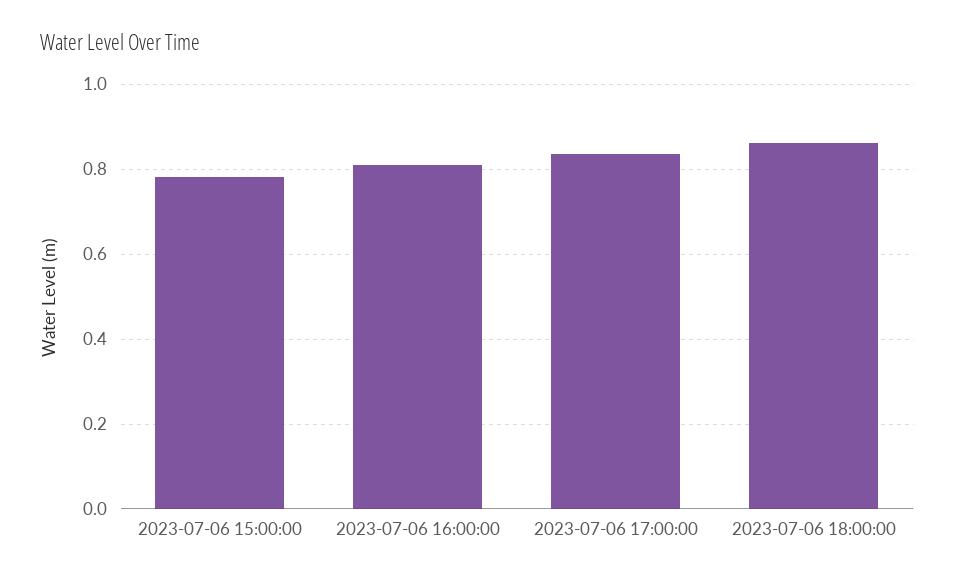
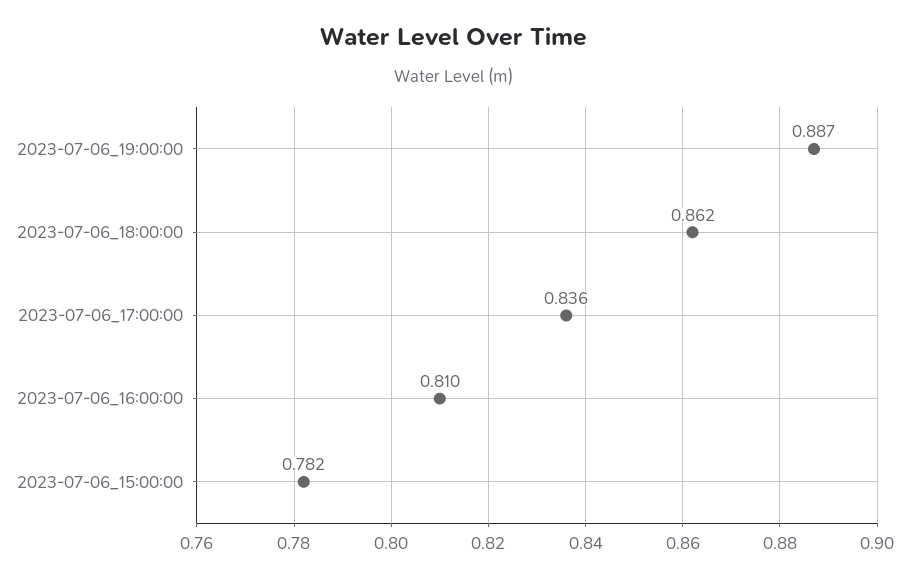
2023-07-06_19:00:00: none -> 0.887

